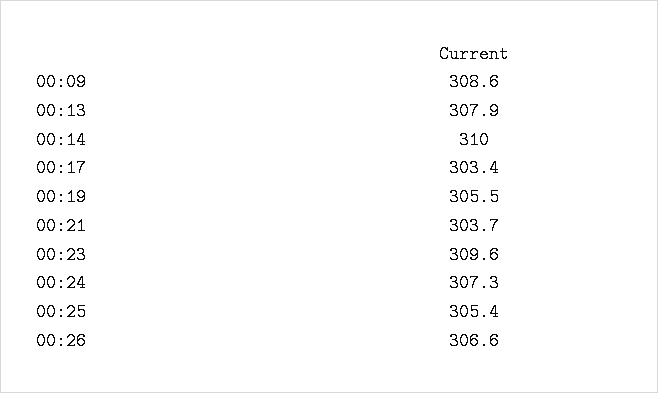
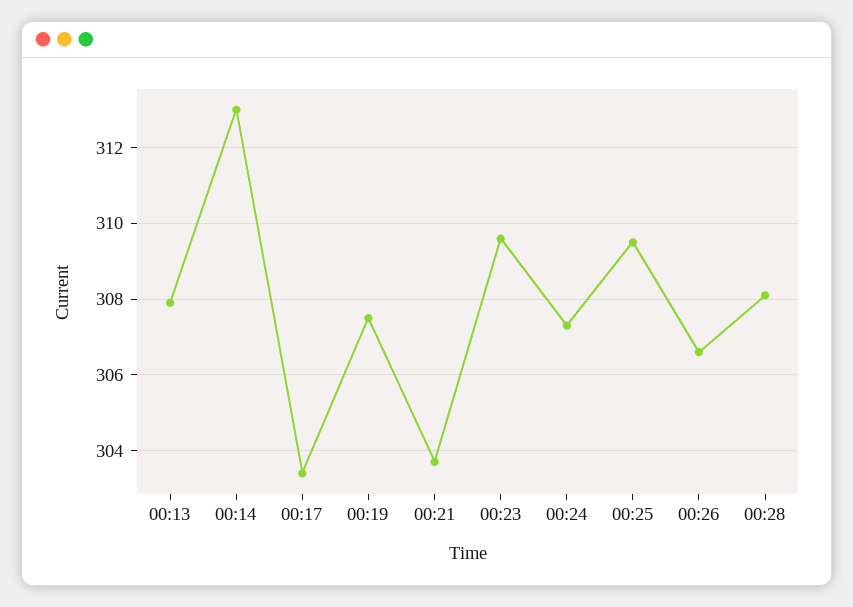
00:09: 308.6 -> none
00:14: 310 -> 313
00:19: 305.5 -> 307.5
00:25: 305.4 -> 309.5
00:28: none -> 308

